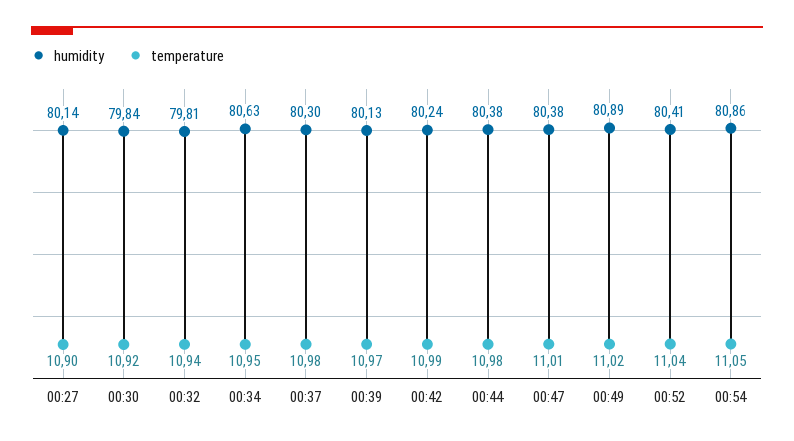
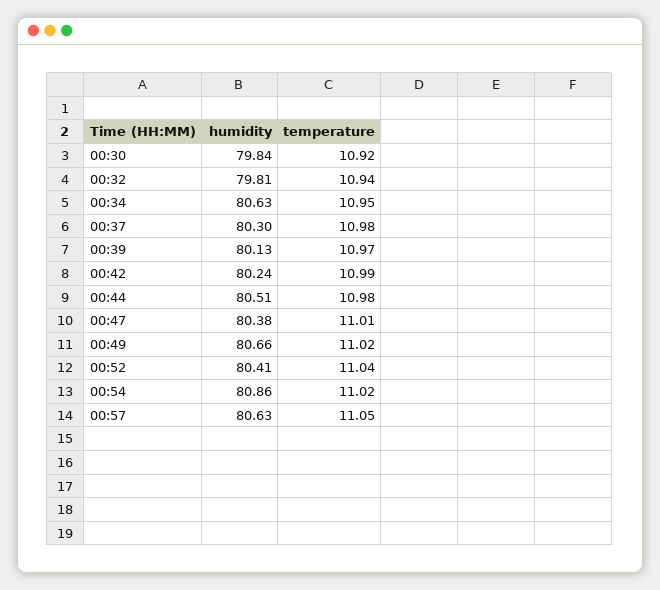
humidity, 00:27: 80.14 -> none
temperature, 00:27: 10.9 -> none
humidity, 00:44: 80.38 -> 80.51
humidity, 00:49: 80.89 -> 80.66
temperature, 00:54: 11.05 -> 11.02
humidity, 00:57: none -> 80.63
temperature, 00:57: none -> 11.05

